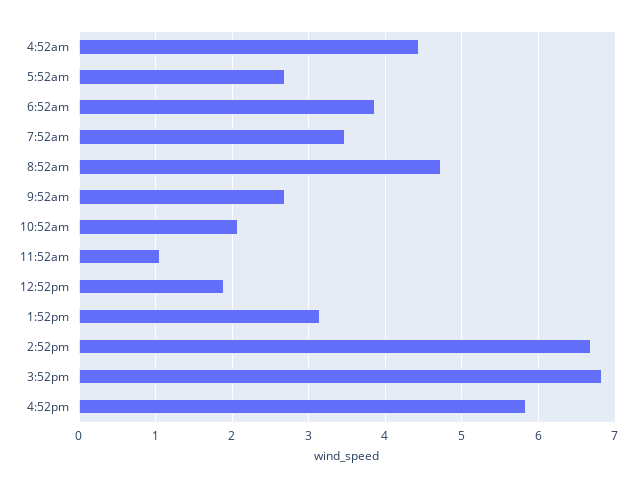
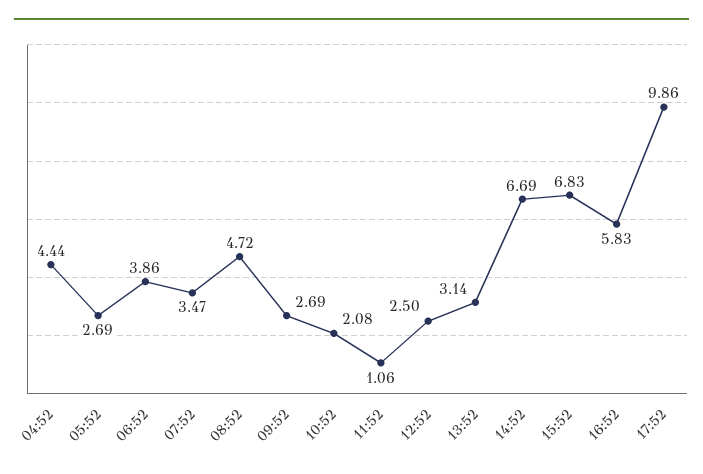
12:52pm: 1.9 -> 2.5
17:52: none -> 9.86

